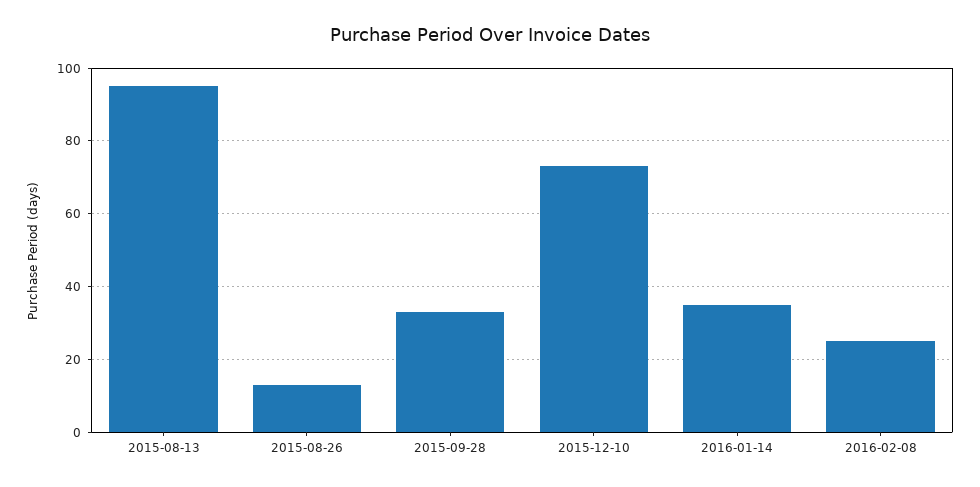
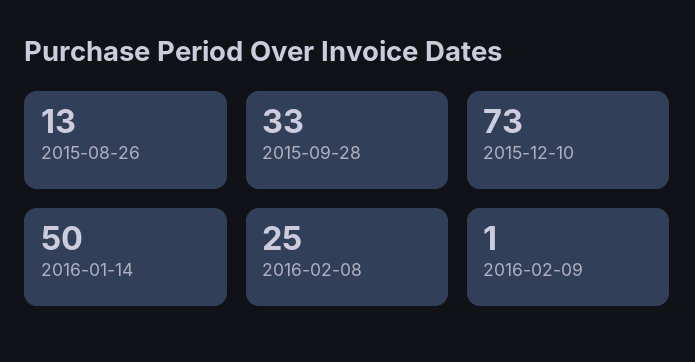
2015-08-13: 95 -> none
2016-01-14: 35 -> 50
2016-02-09: none -> 1

